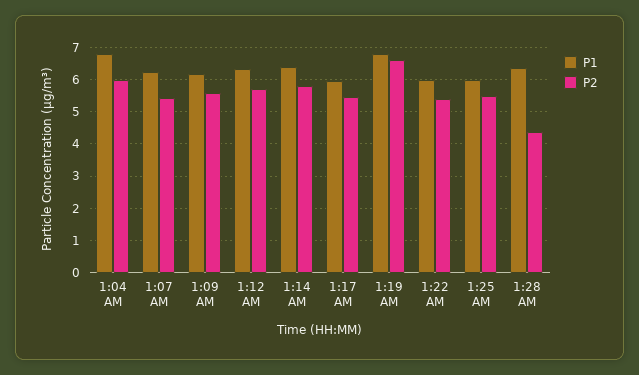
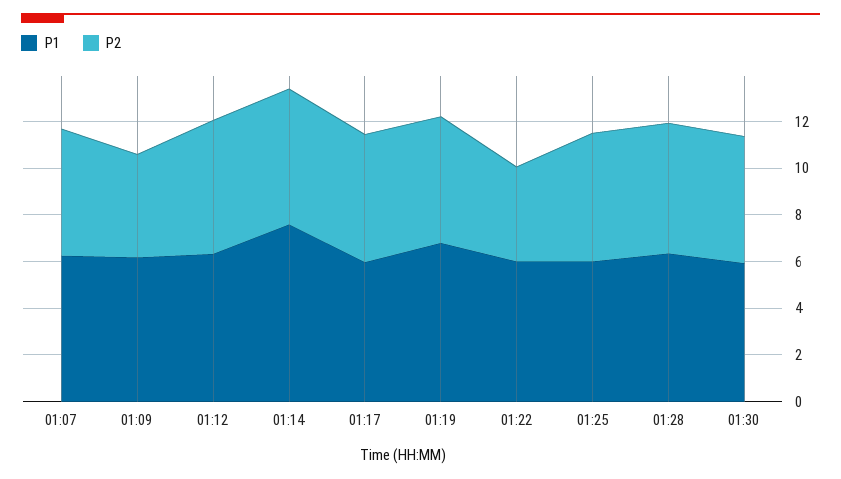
P1, 1:04 AM: 6.8 -> none
P2, 1:04 AM: 6 -> none
P2, 1:09 AM: 5.6 -> 4.5
P1, 1:14 AM: 6.4 -> 7.5
P2, 1:19 AM: 6.6 -> 5.5
P2, 1:22 AM: 5.4 -> 4
P2, 1:28 AM: 4.4 -> 5.5
P1, 01:30: none -> 6
P2, 01:30: none -> 5.5

